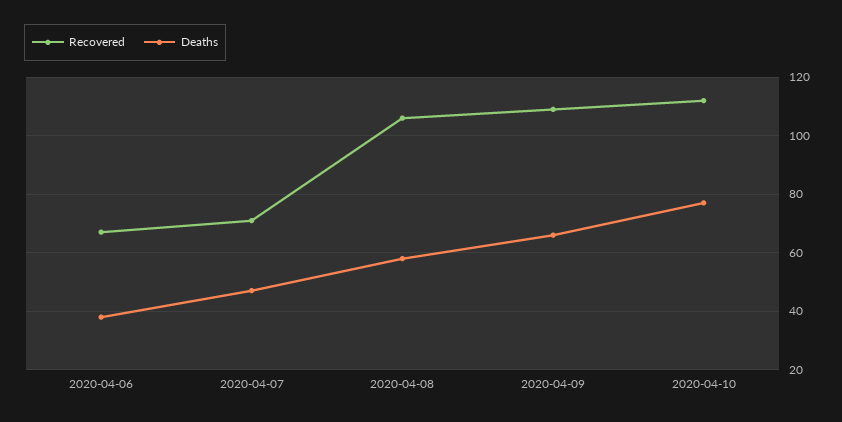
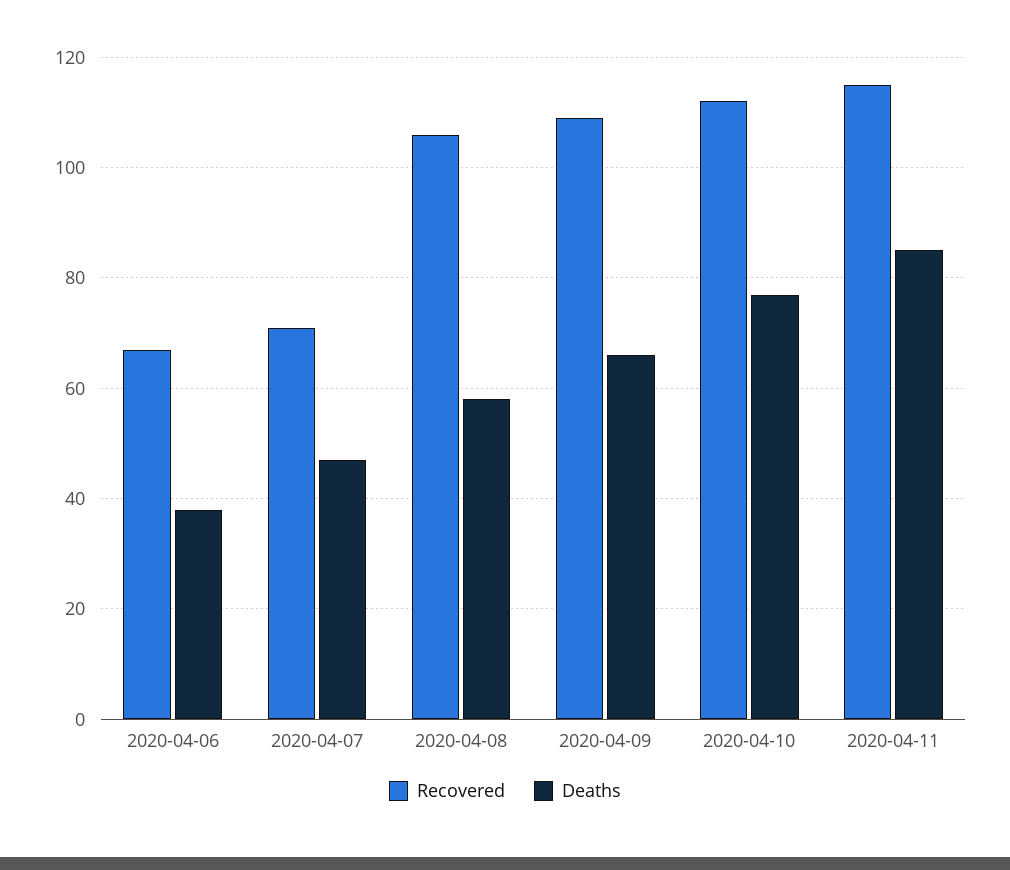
Recovered, 2020-04-11: none -> 115
Deaths, 2020-04-11: none -> 85

